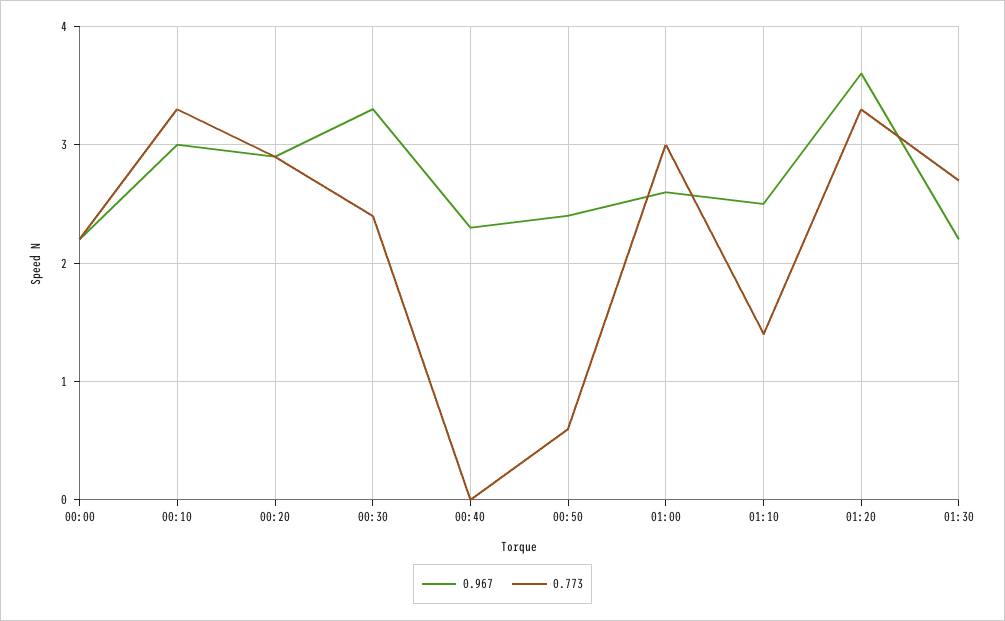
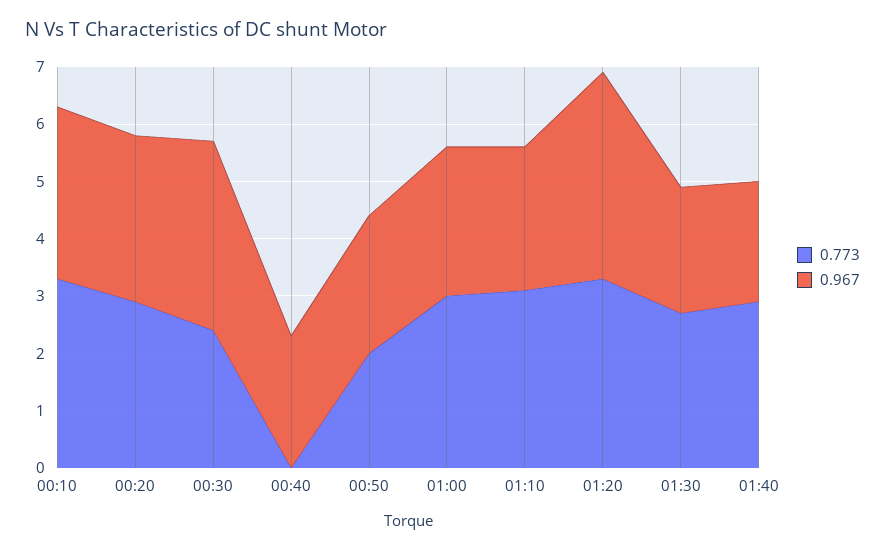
0.967, 00:00: 2.2 -> none
0.773, 00:00: 2.2 -> none
0.773, 00:50: 0.6 -> 2
0.773, 01:10: 1.4 -> 3
0.773, 01:40: none -> 3
0.967, 01:40: none -> 2

